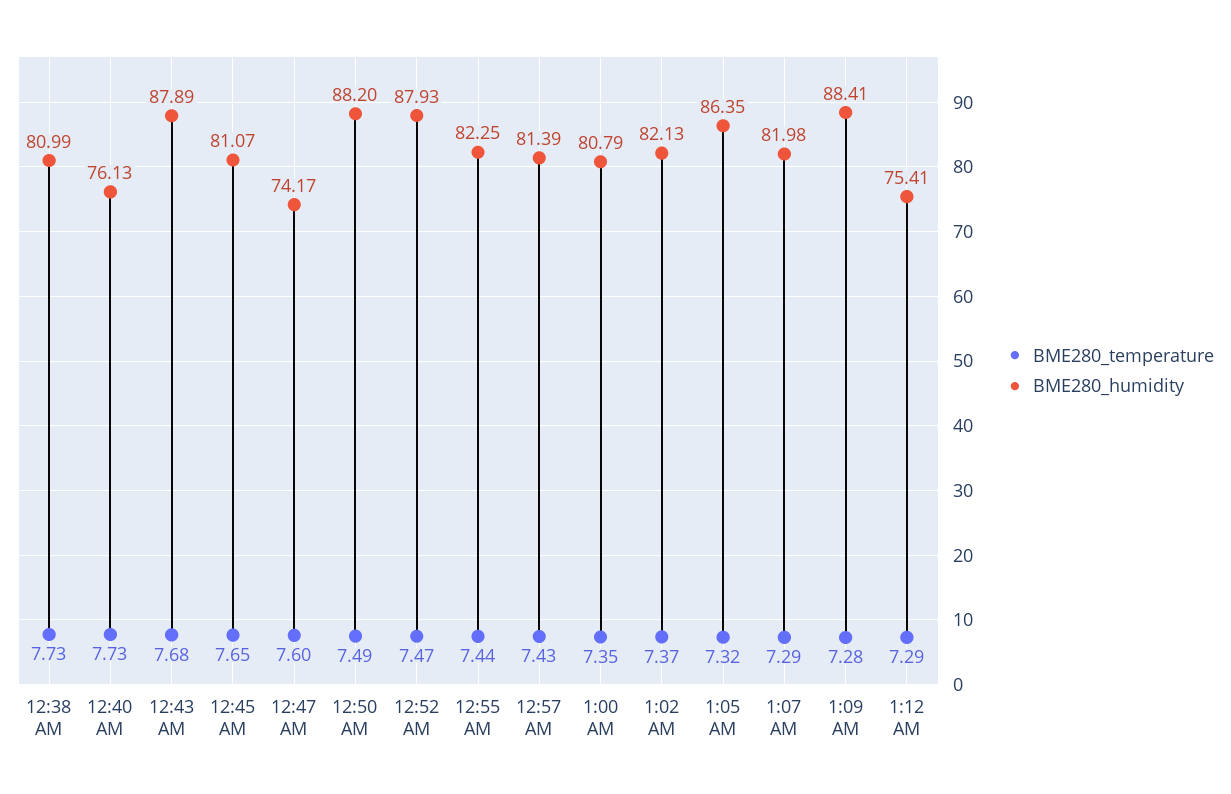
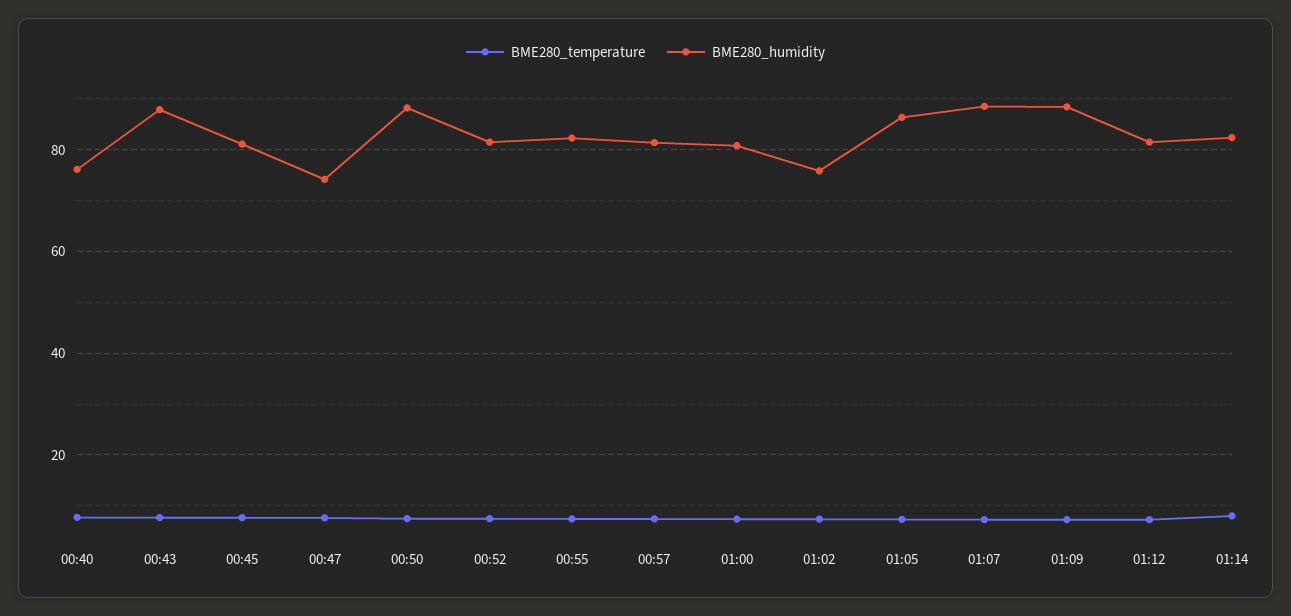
BME280_temperature, 12:38 AM: 7.73 -> none
BME280_humidity, 12:38 AM: 80.99 -> none
BME280_humidity, 12:52 AM: 87.93 -> 82
BME280_humidity, 1:02 AM: 82.13 -> 76
BME280_humidity, 1:07 AM: 81.98 -> 88
BME280_humidity, 1:12 AM: 75.41 -> 82
BME280_temperature, 01:14: none -> 8
BME280_humidity, 01:14: none -> 82

